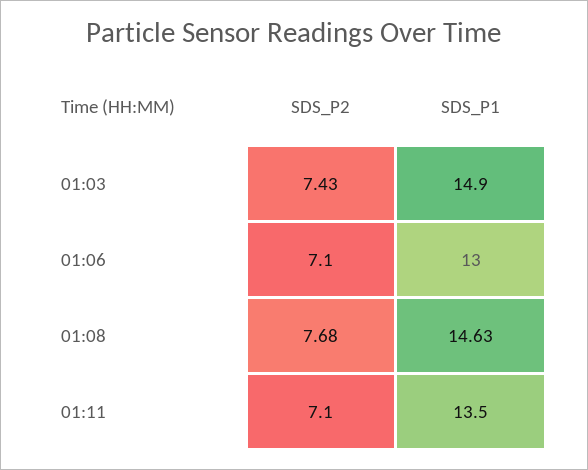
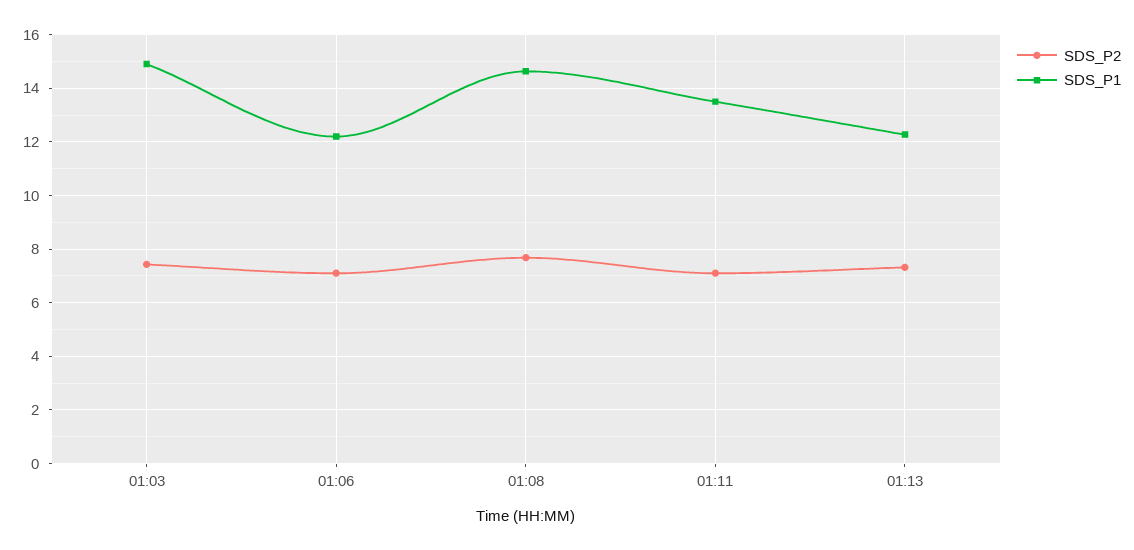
SDS_P1, 01:06: 13 -> 12.25
SDS_P2, 01:13: none -> 7.25
SDS_P1, 01:13: none -> 12.25

